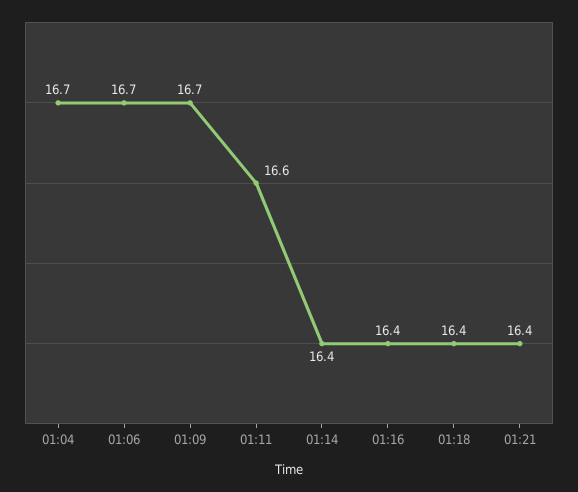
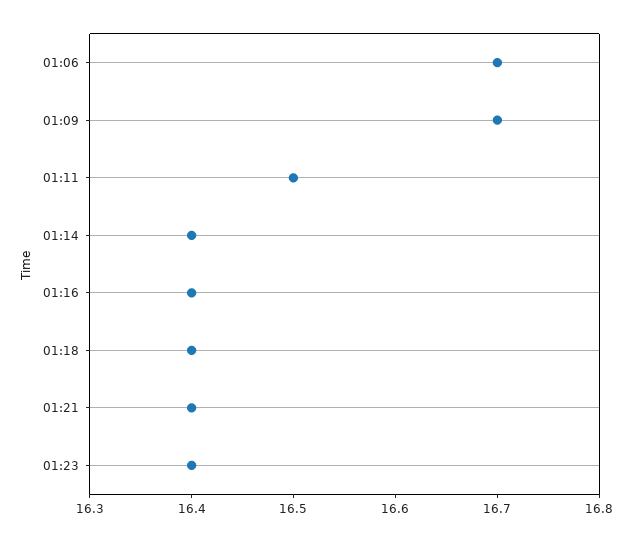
01:04: 16.7 -> none
01:11: 16.6 -> 16.5
01:23: none -> 16.4

